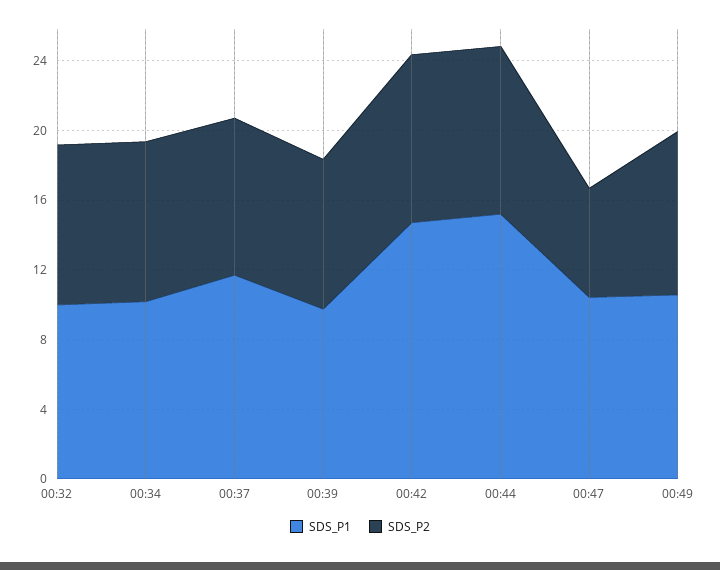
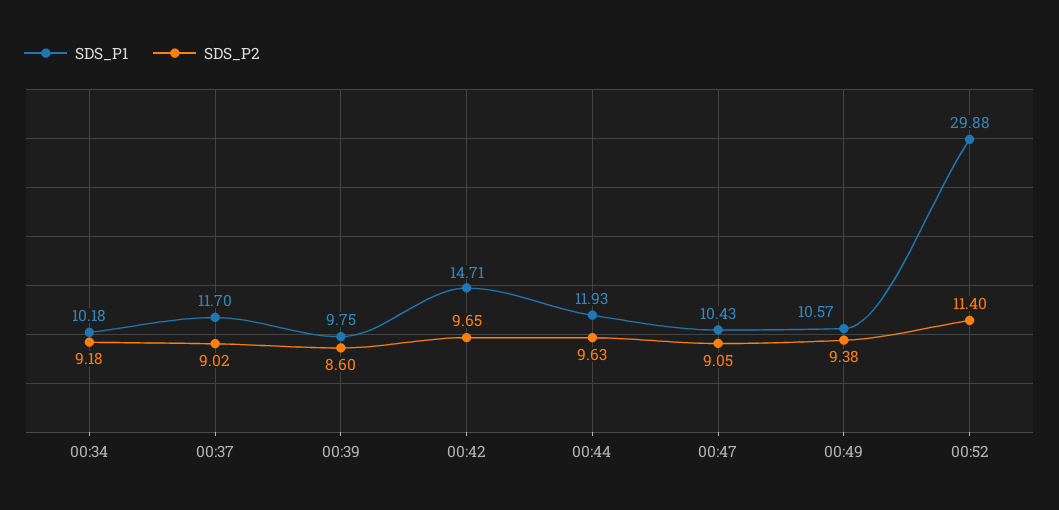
SDS_P1, 00:32: 10 -> none
SDS_P2, 00:32: 9 -> none
SDS_P1, 00:44: 15 -> 11.93
SDS_P2, 00:47: 6 -> 9.05
SDS_P1, 00:52: none -> 29.88
SDS_P2, 00:52: none -> 11.4

